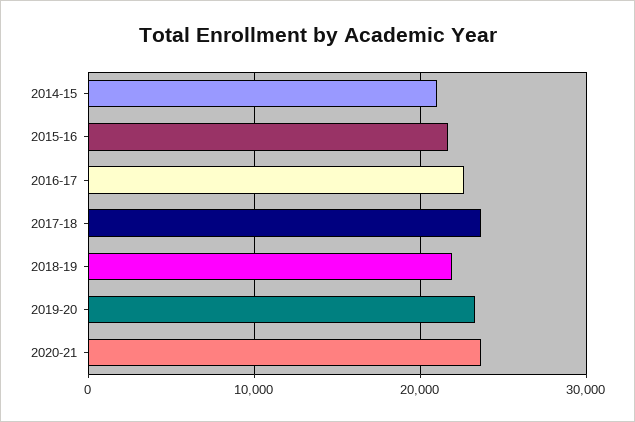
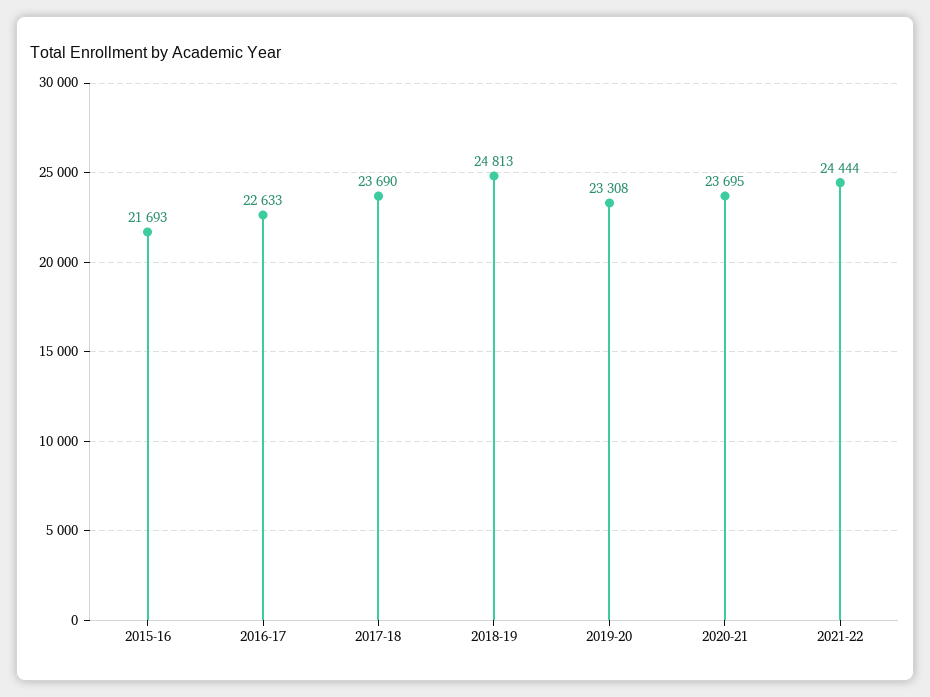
2014-15: 21000 -> none
2018-19: 22000 -> 24813
2021-22: none -> 24444

